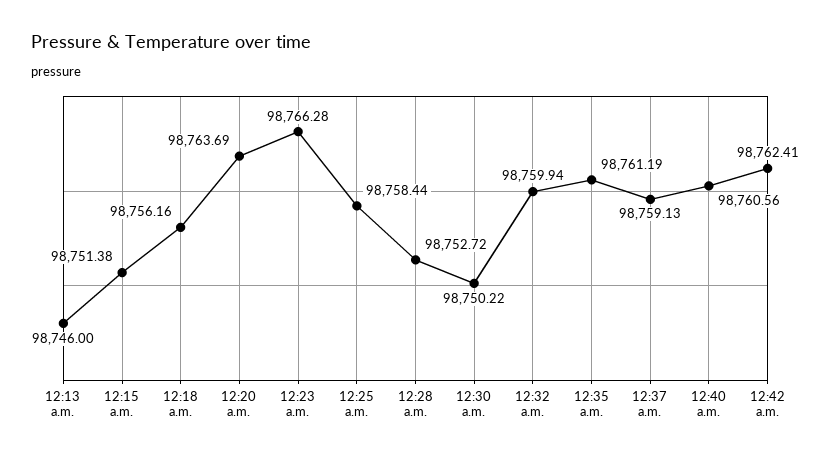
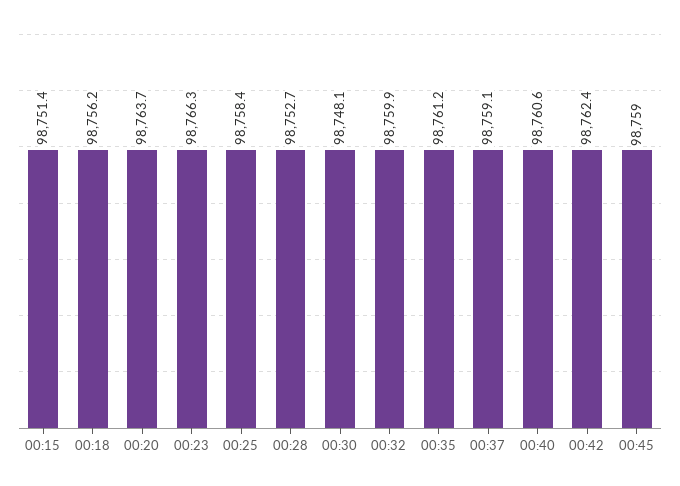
12:13 a.m.: 98746 -> none
12:30 a.m.: 98750.22 -> 98748.1
00:45: none -> 98759

